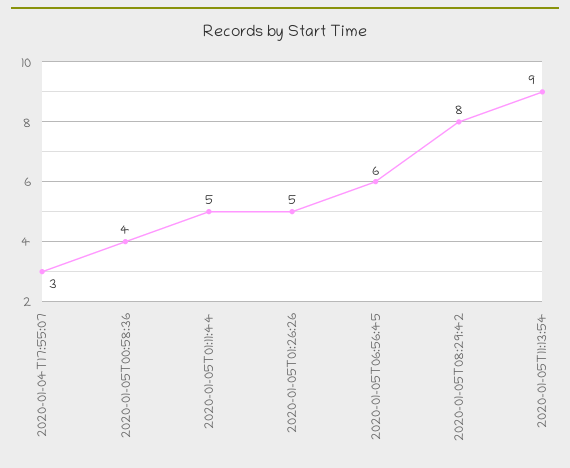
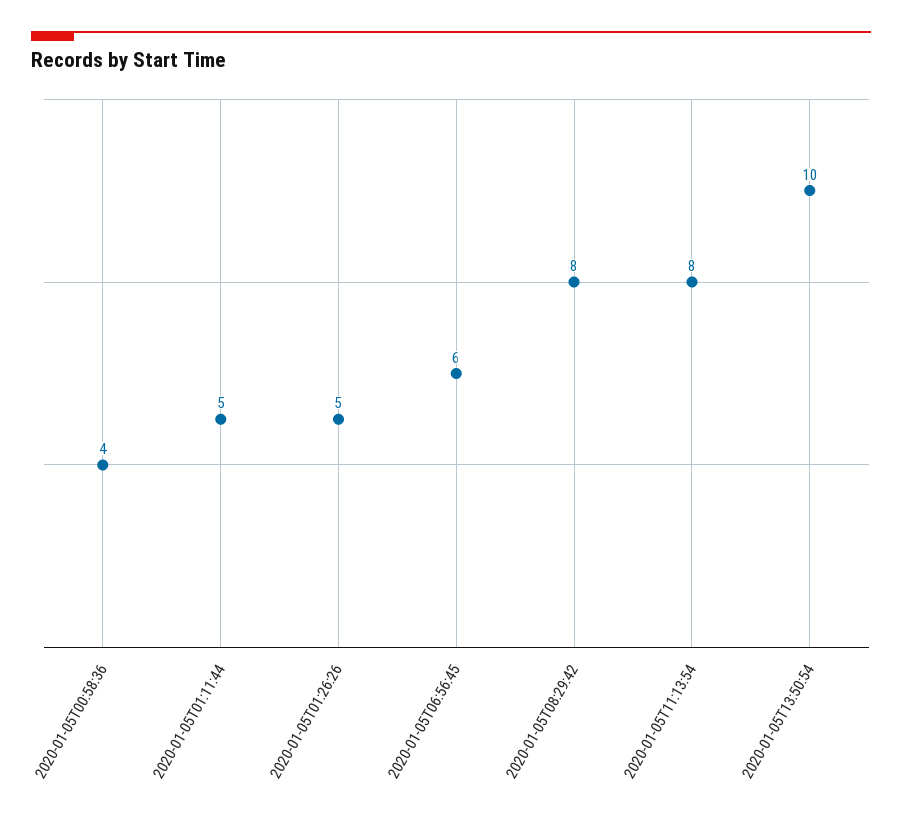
2020-01-04T17:55:07: 3 -> none
2020-01-05T11:13:54: 9 -> 8
2020-01-05T13:50:54: none -> 10

